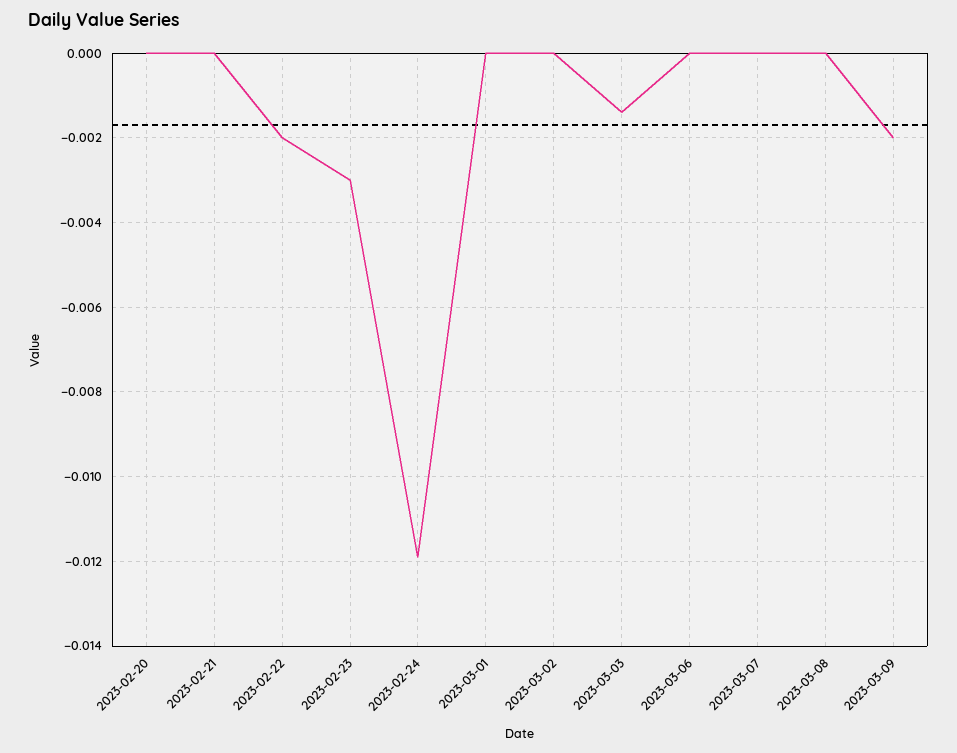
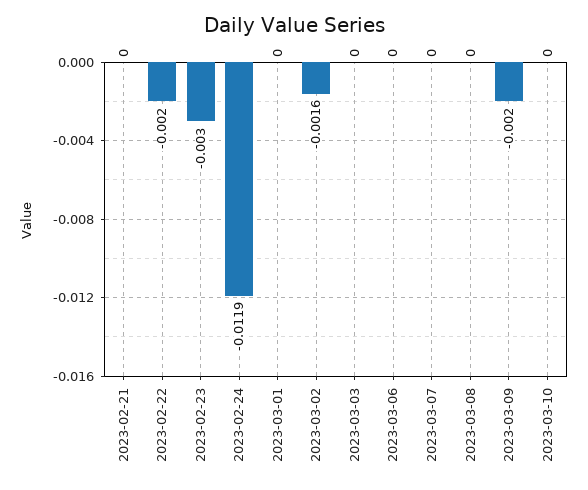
2023-02-20: 0 -> none
2023-03-02: 0 -> -0.0016
2023-03-03: -0.0015 -> 0
2023-03-10: none -> 0

